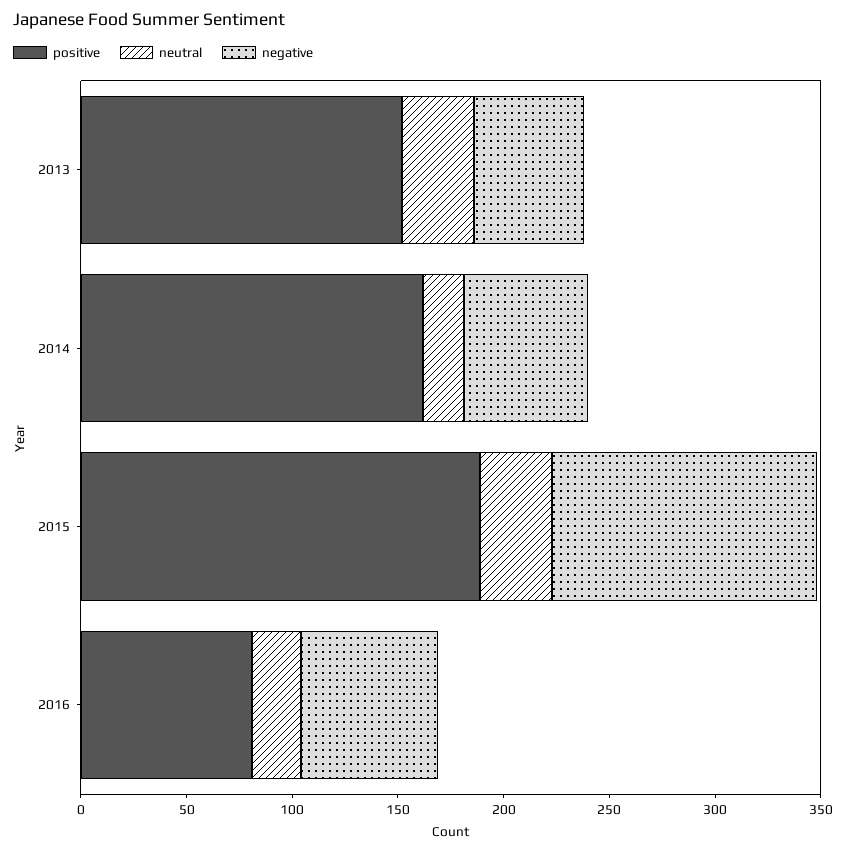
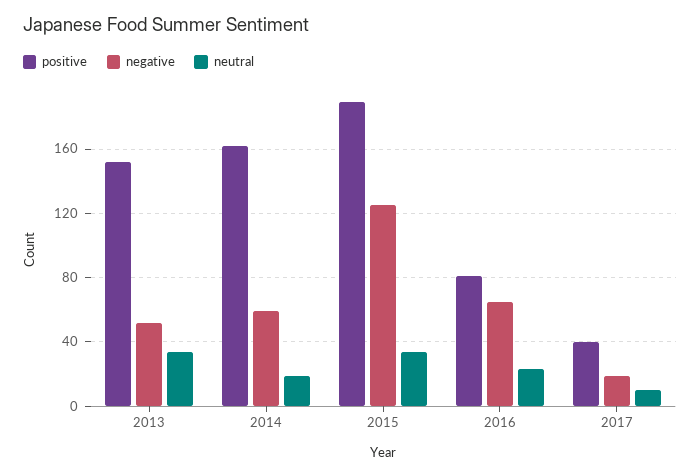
positive, 2017: none -> 40
negative, 2017: none -> 20
neutral, 2017: none -> 10

